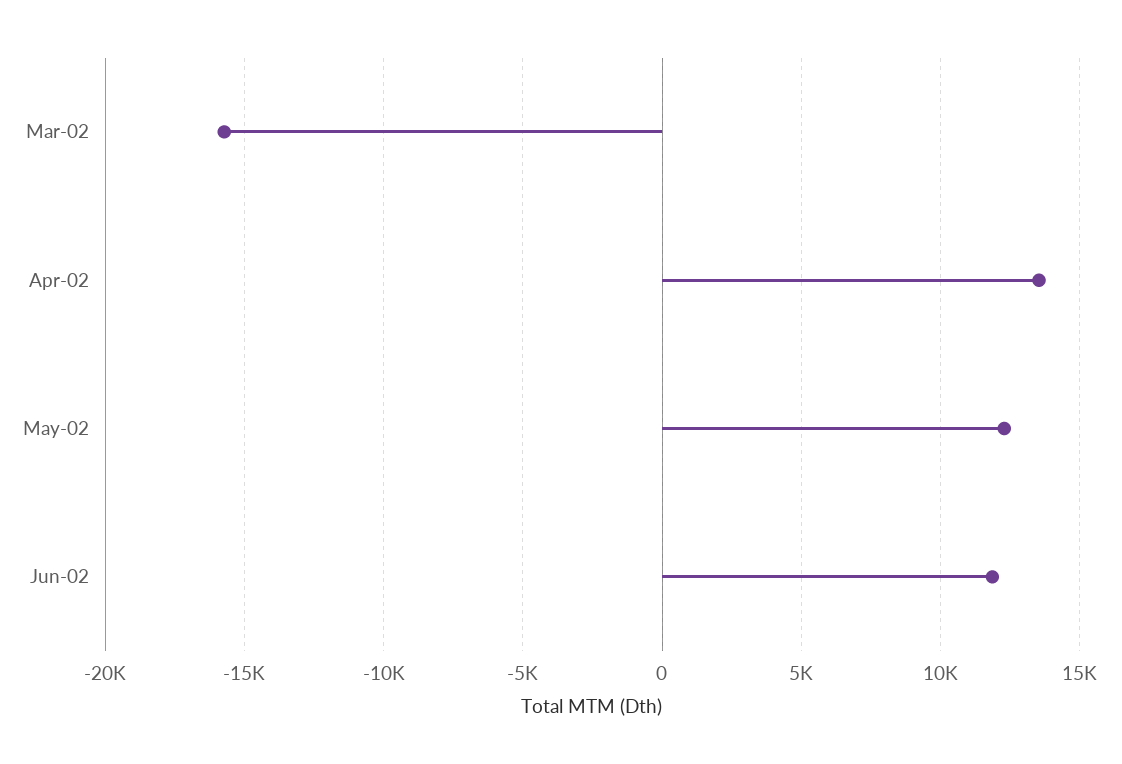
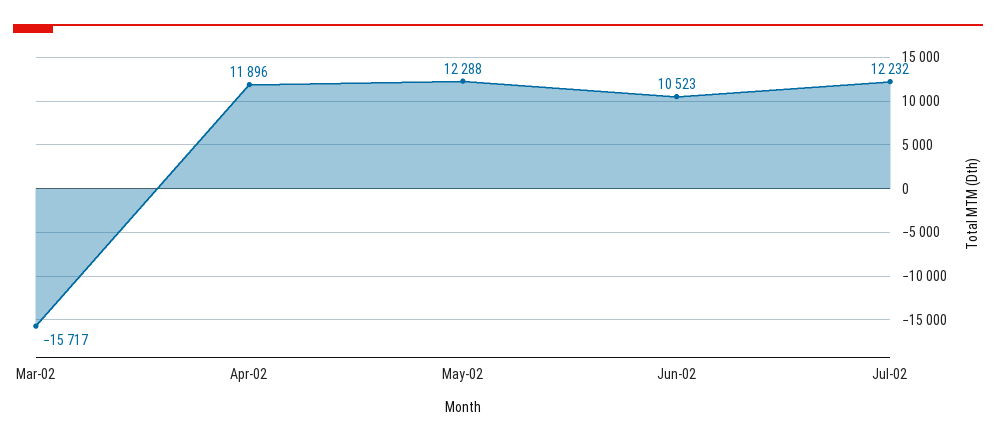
Apr-02: 13500 -> 11896
Jun-02: 12000 -> 10523
Jul-02: none -> 12232

